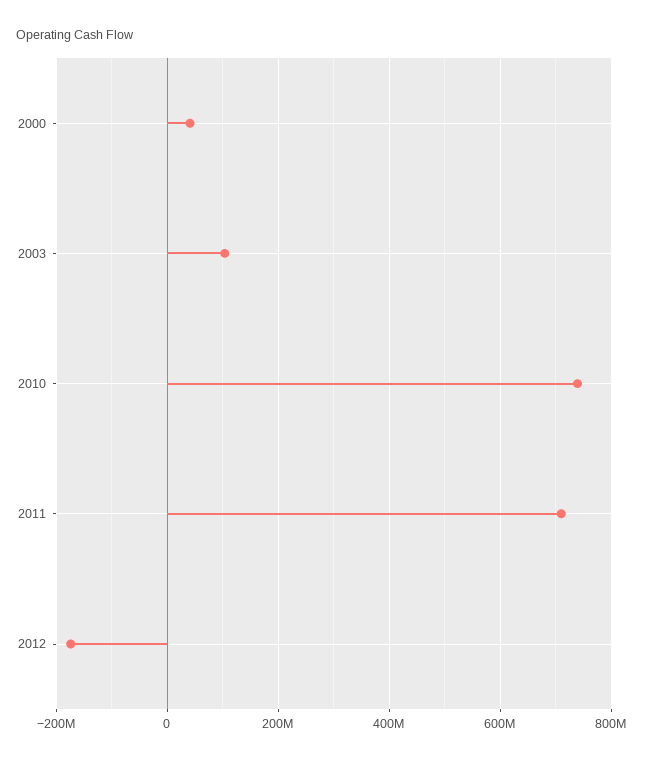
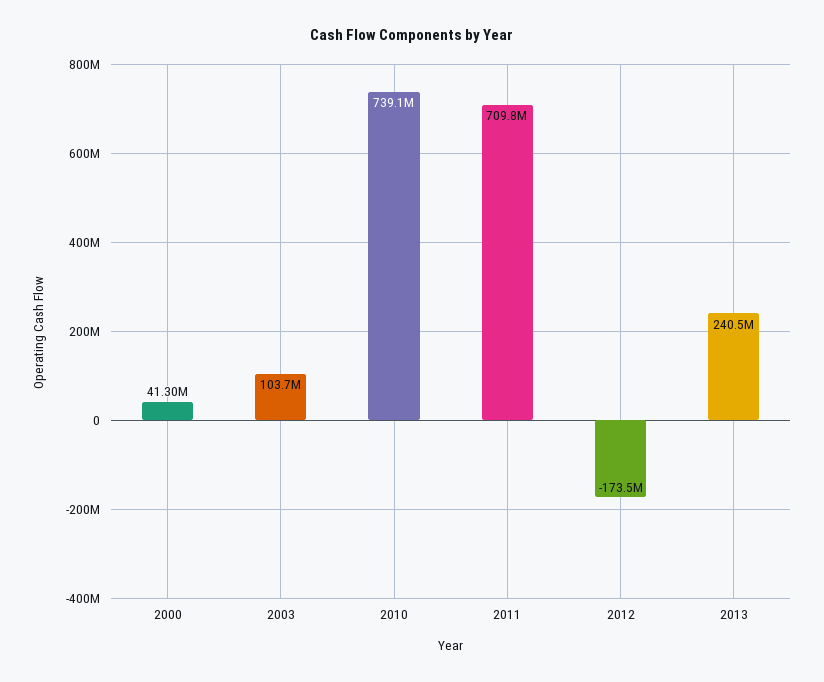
2013: none -> 240500000

